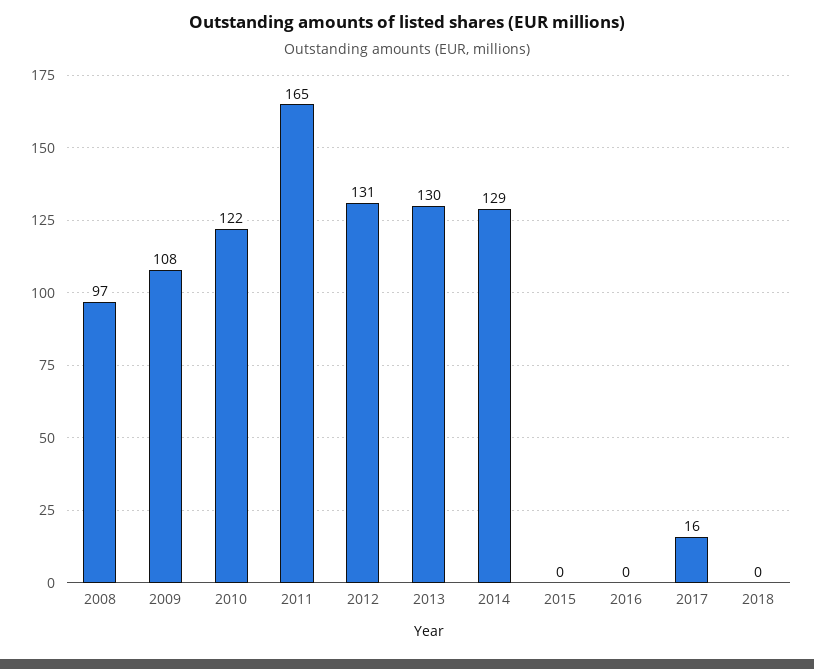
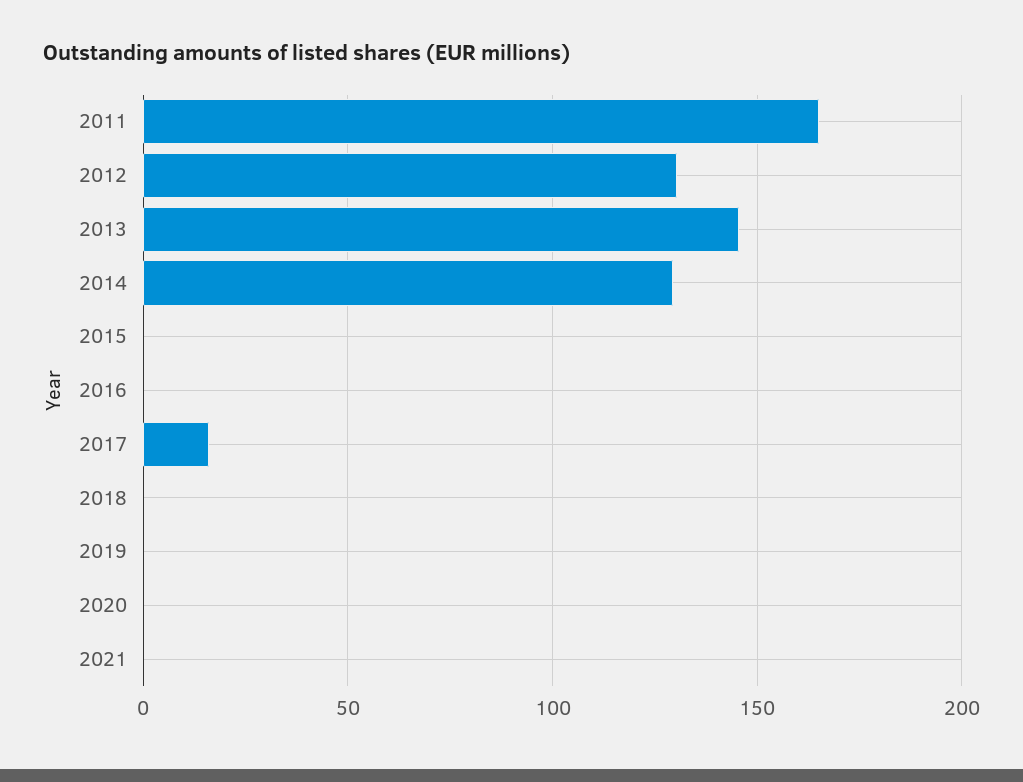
2008: 97 -> none
2009: 108 -> none
2010: 122 -> none
2013: 130 -> 145
2019: none -> 0
2020: none -> 0
2021: none -> 0

